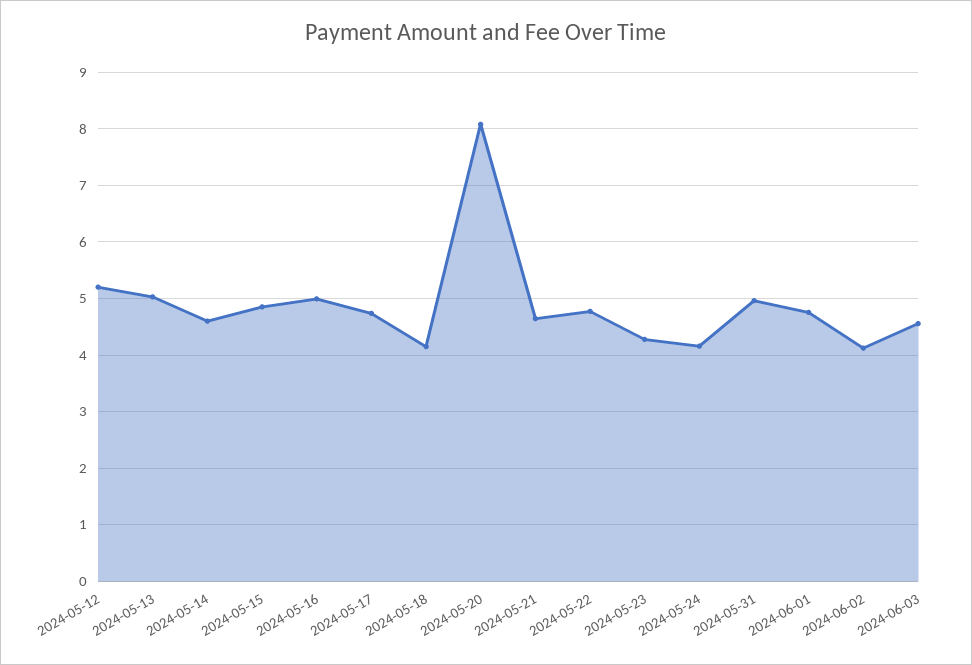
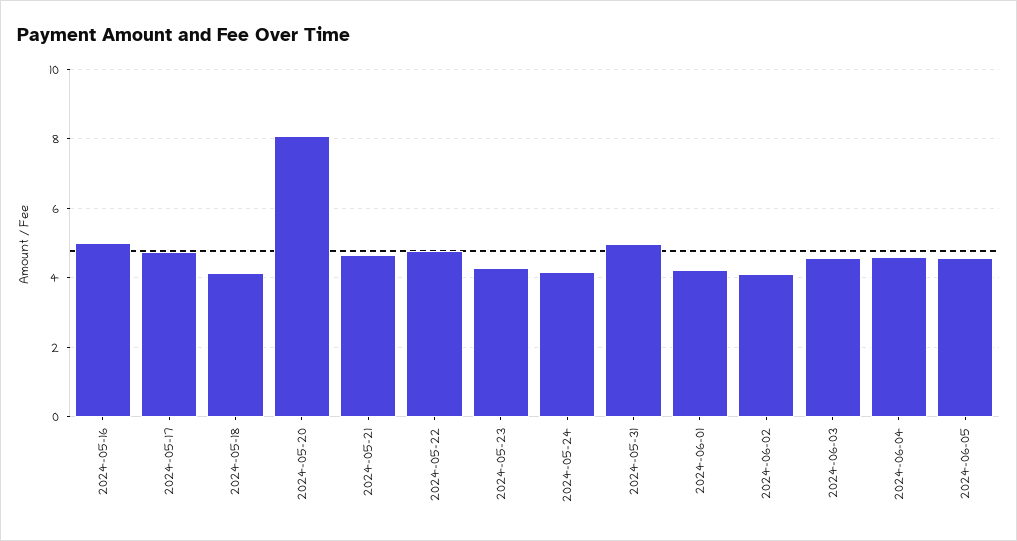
2024-05-12: 5.2 -> none
2024-05-13: 5 -> none
2024-05-14: 4.6 -> none
2024-05-15: 4.8 -> none
2024-06-01: 4.8 -> 4.2
2024-06-04: none -> 4.6
2024-06-05: none -> 4.6

